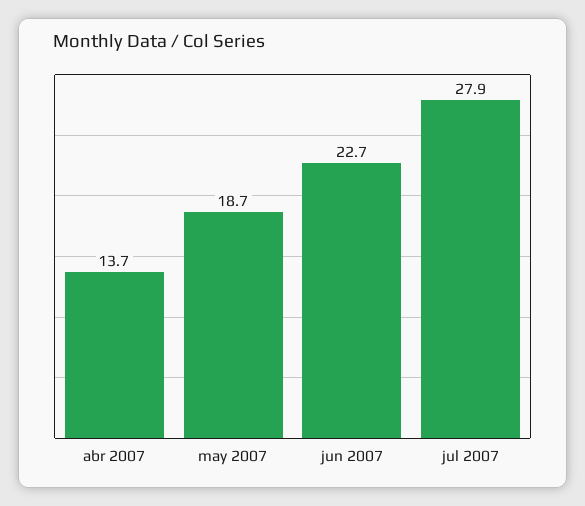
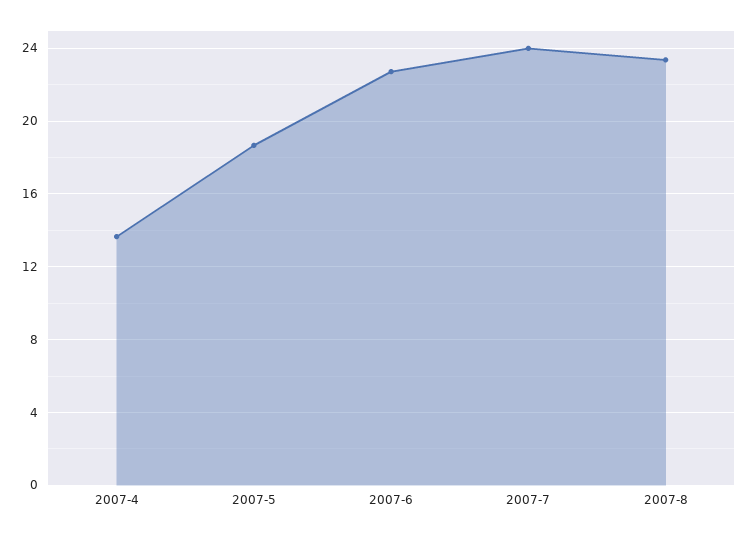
jul 2007: 27.9 -> 24
2007-8: none -> 23.5

